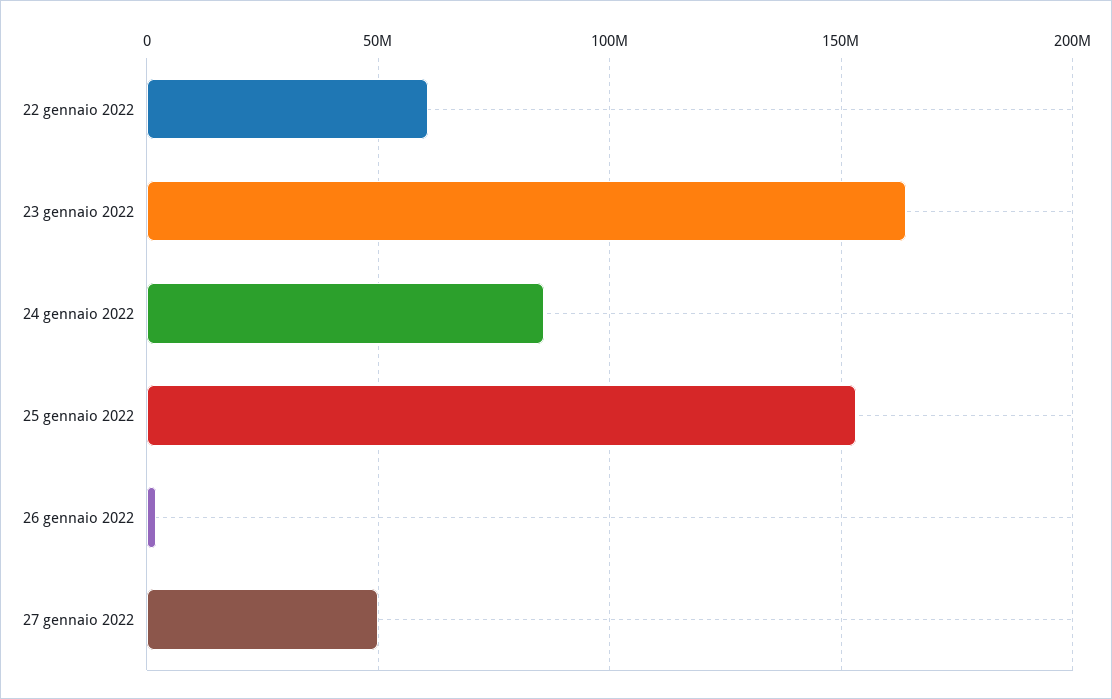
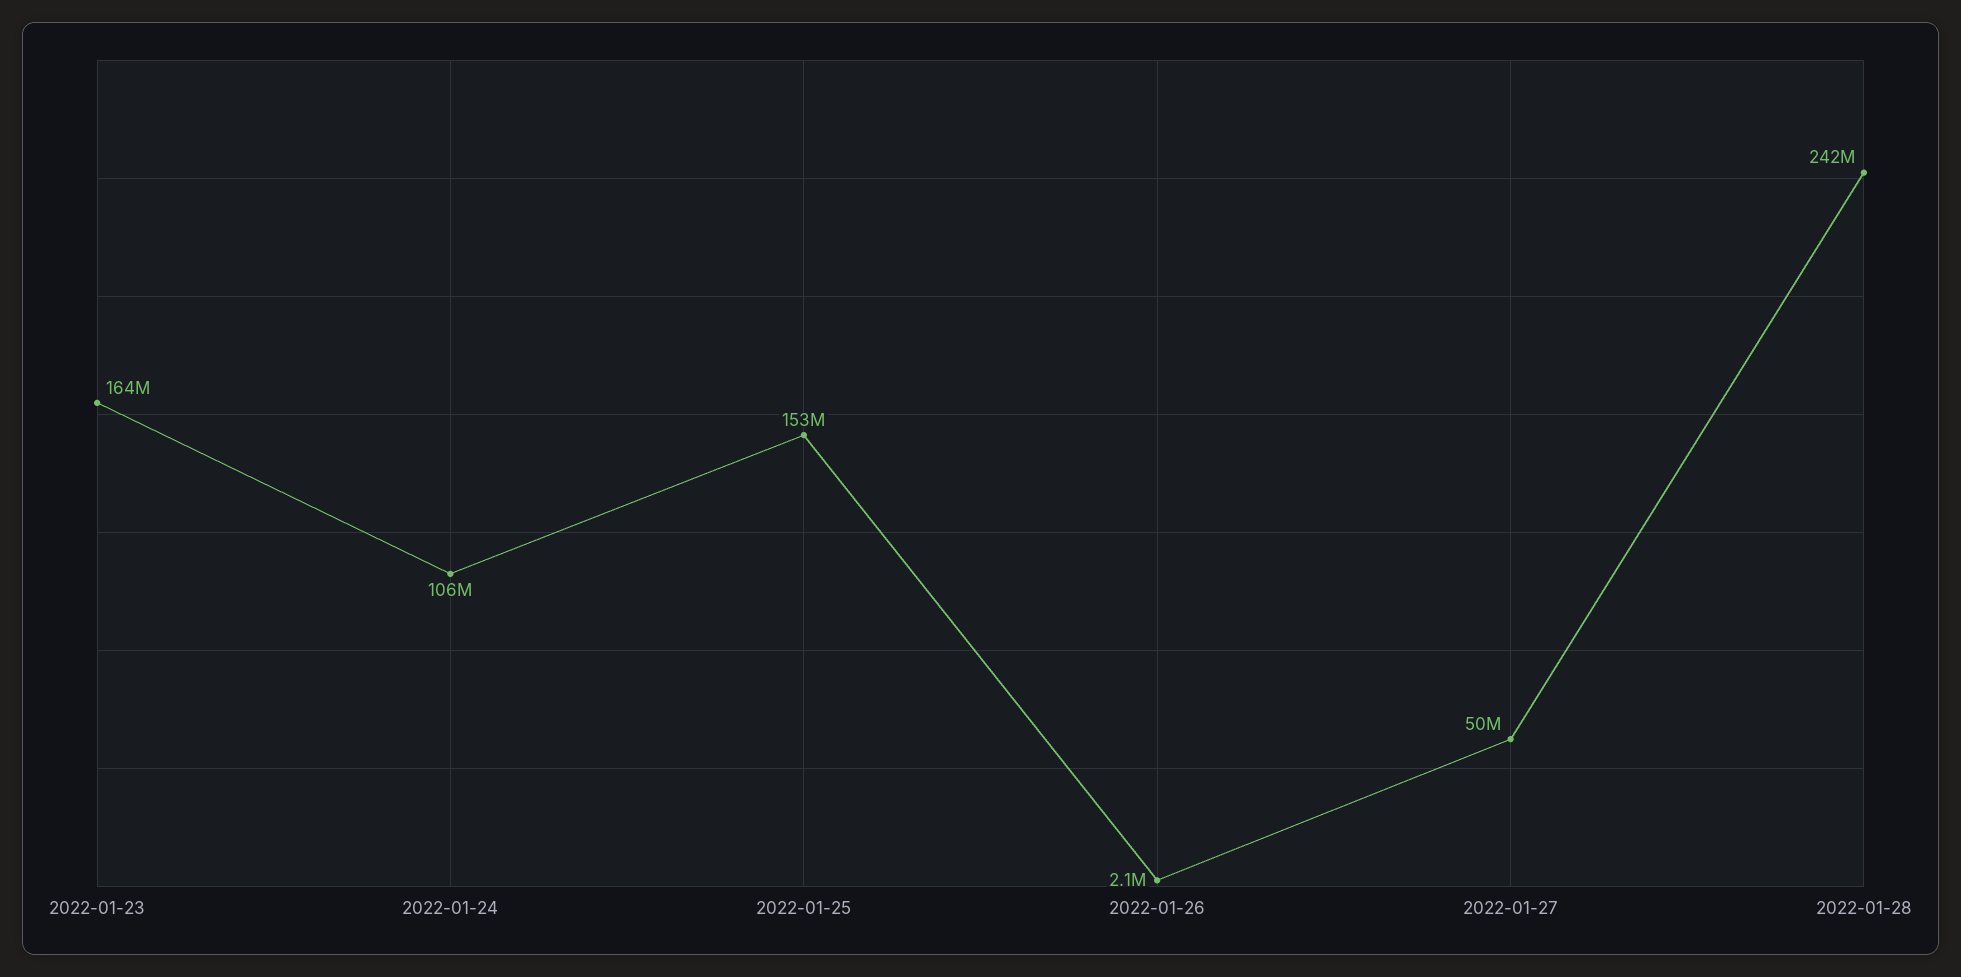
22 gennaio 2022: 60000000 -> none
24 gennaio 2022: 85000000 -> 106000000
2022-01-28: none -> 242000000

